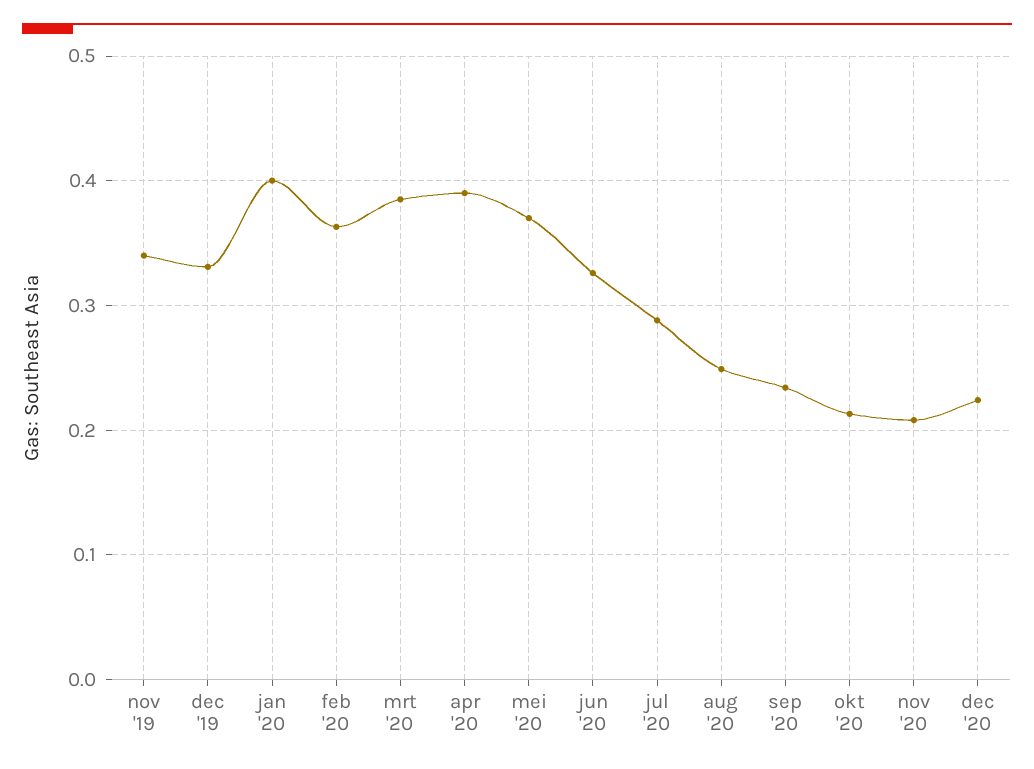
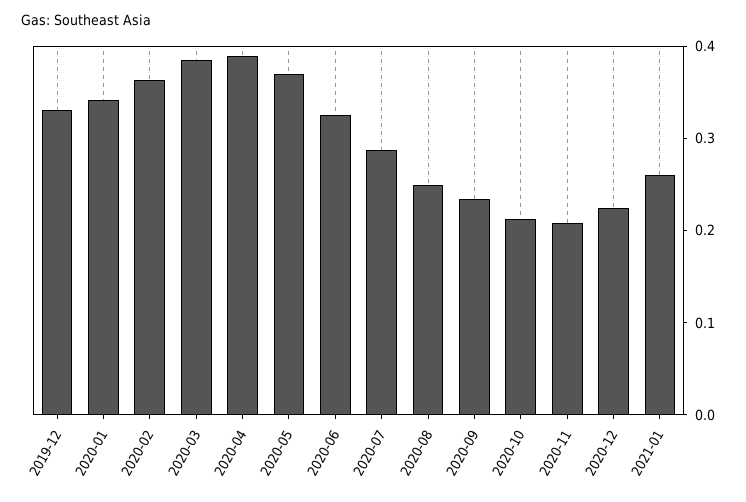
nov '19: 0.34 -> none
jan '20: 0.4 -> 0.34
2021-01: none -> 0.26

